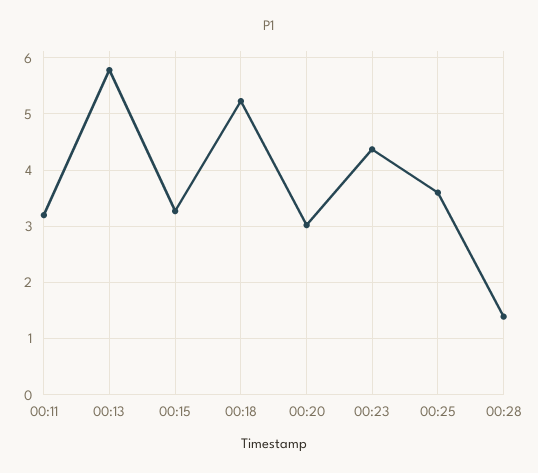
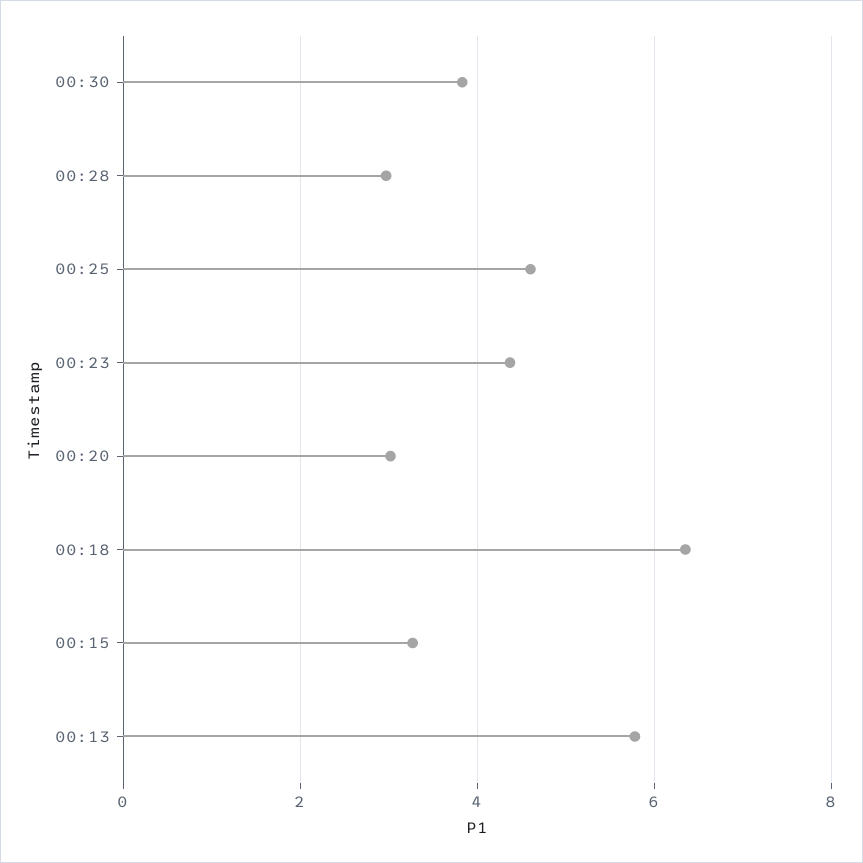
00:11: 3.2 -> none
00:18: 5.2 -> 6.4
00:25: 3.6 -> 4.6
00:28: 1.4 -> 3
00:30: none -> 3.8

